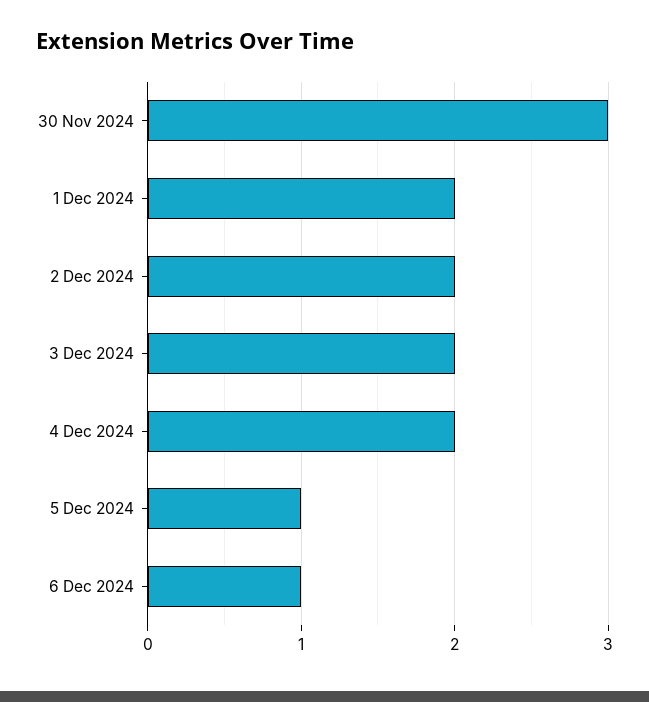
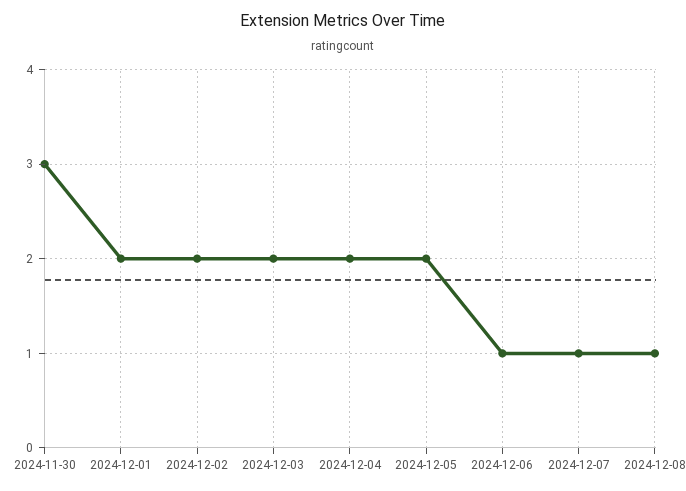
5 Dec 2024: 1 -> 2
2024-12-07: none -> 1
2024-12-08: none -> 1

